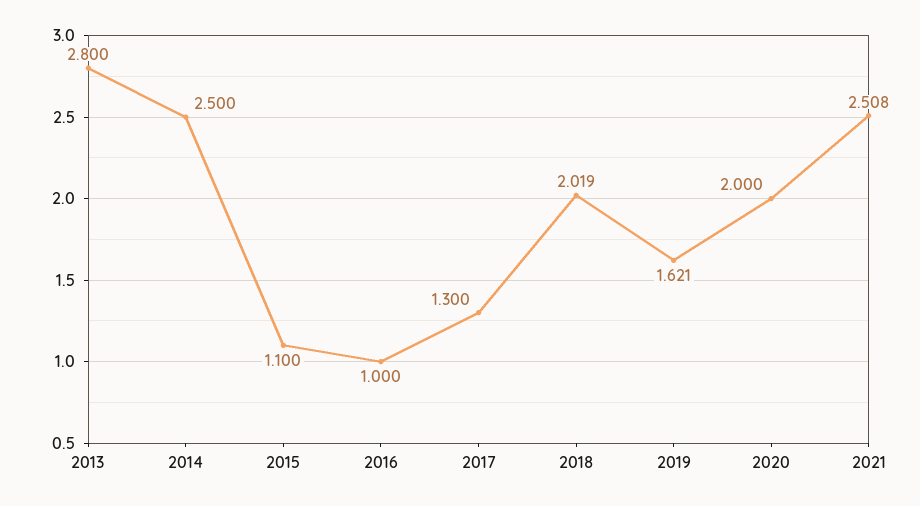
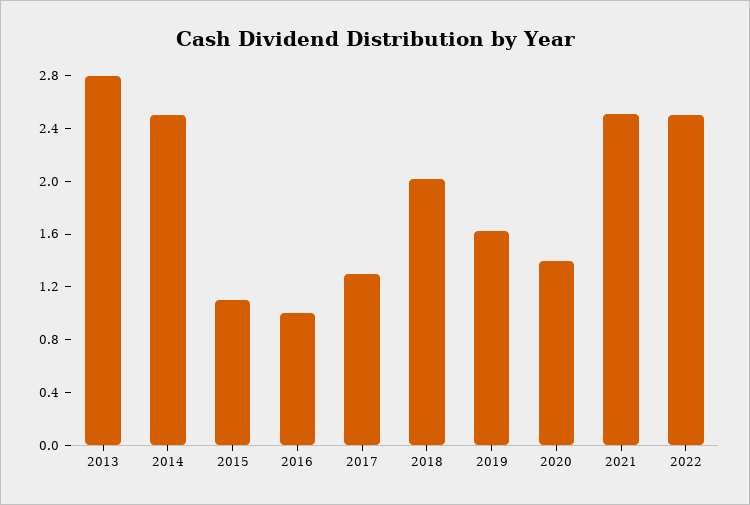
2020: 2 -> 1.4
2022: none -> 2.5

